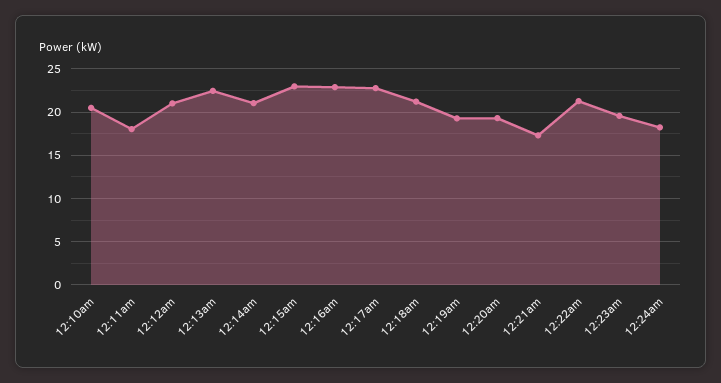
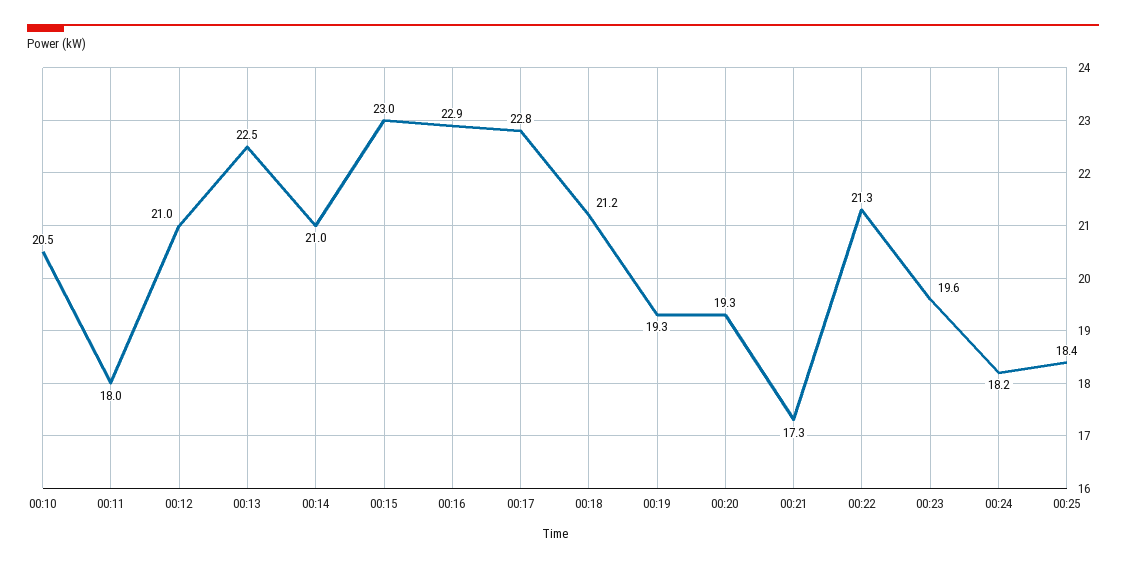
00:25: none -> 18.4

